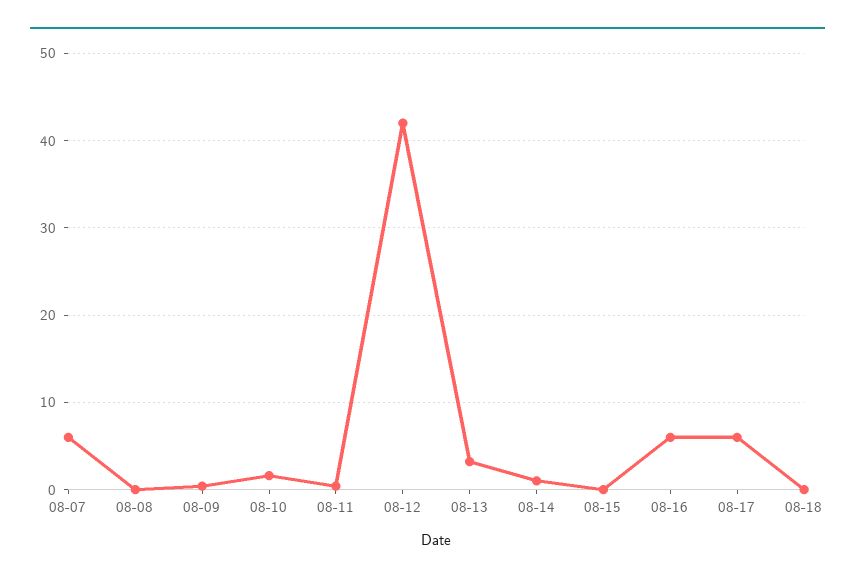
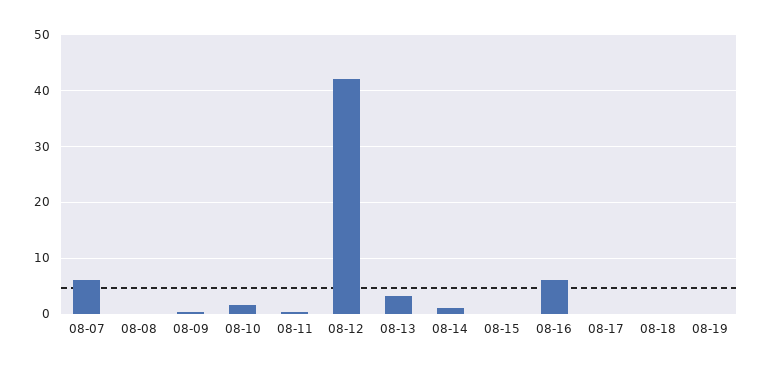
08-17: 6 -> 0
08-19: none -> 0

